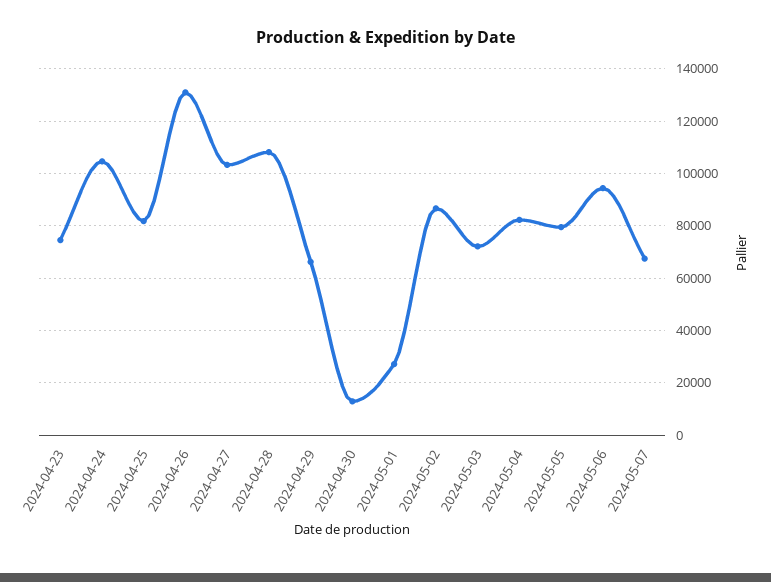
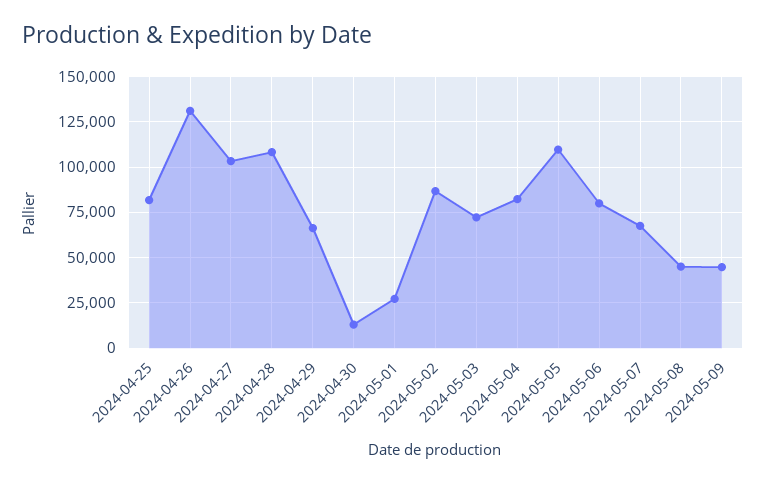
2024-04-23: 75000 -> none
2024-04-24: 105000 -> none
2024-05-05: 80000 -> 110000
2024-05-06: 95000 -> 80000
2024-05-08: none -> 45000
2024-05-09: none -> 45000

